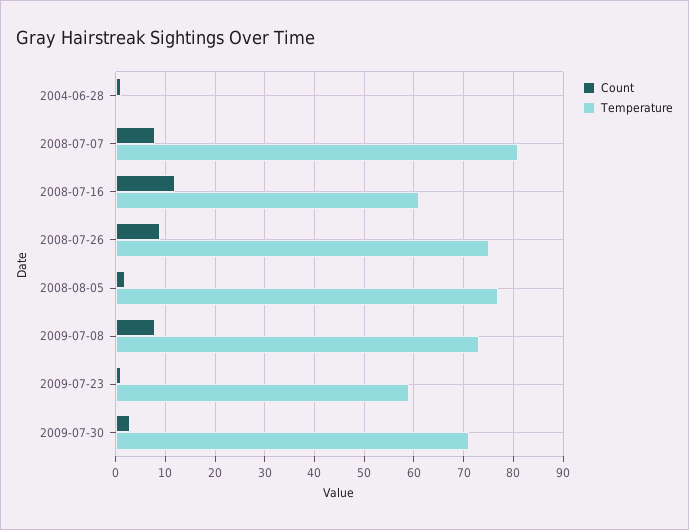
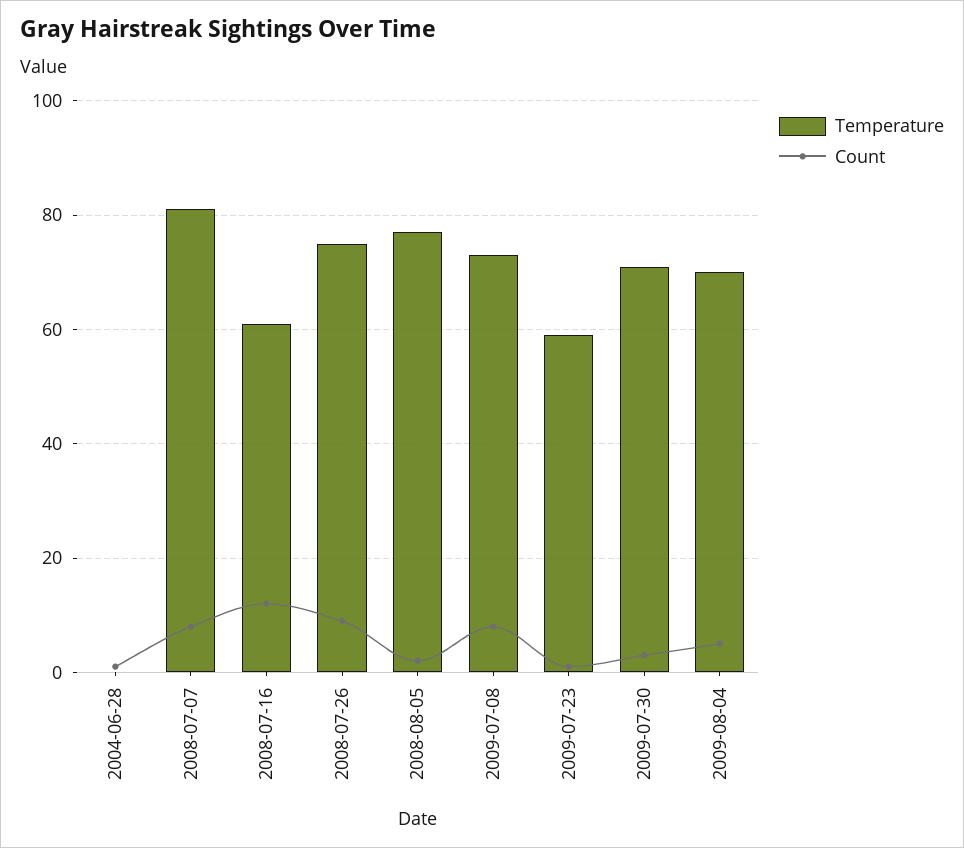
Temperature, 2009-08-04: none -> 70
Count, 2009-08-04: none -> 5

